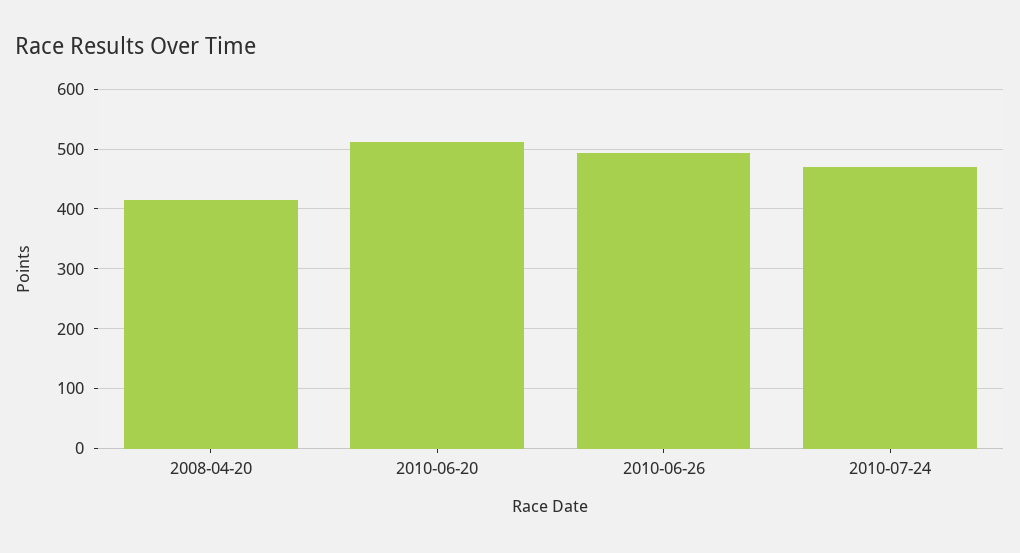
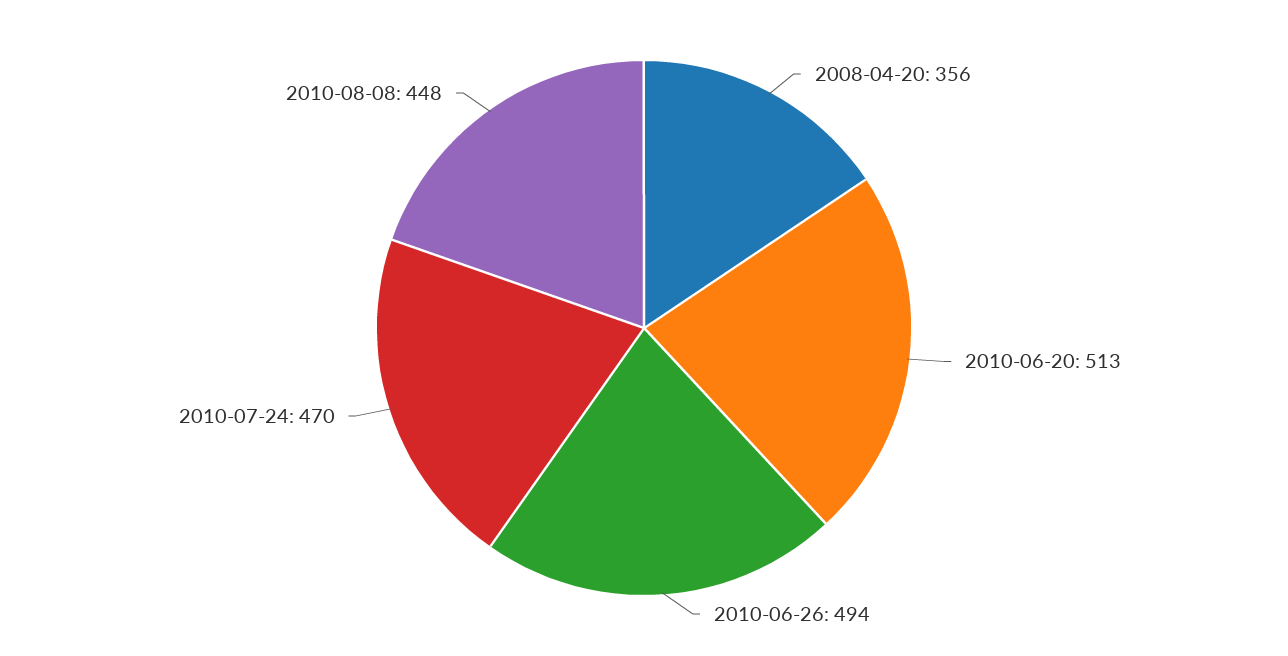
2008-04-20: 420 -> 356
2010-08-08: none -> 448

